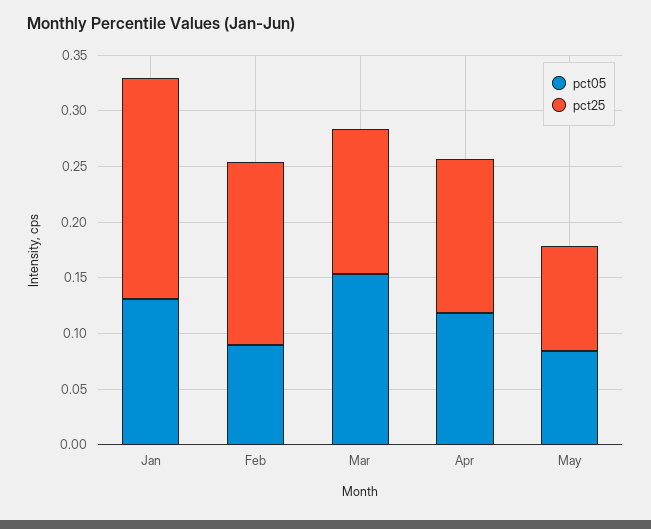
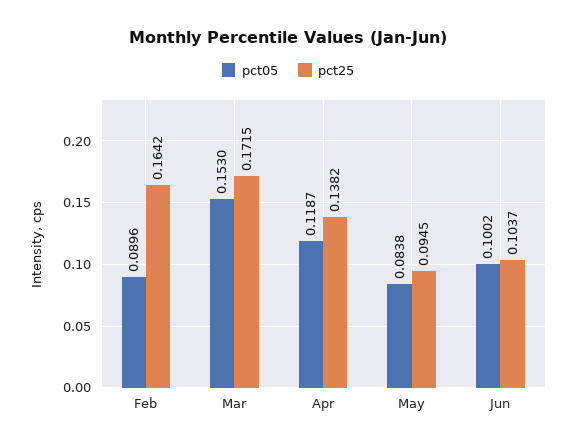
pct05, Jan: 0.13 -> none
pct25, Jan: 0.2 -> none
pct25, Mar: 0.13 -> 0.1715
pct05, Jun: none -> 0.1002
pct25, Jun: none -> 0.1037

